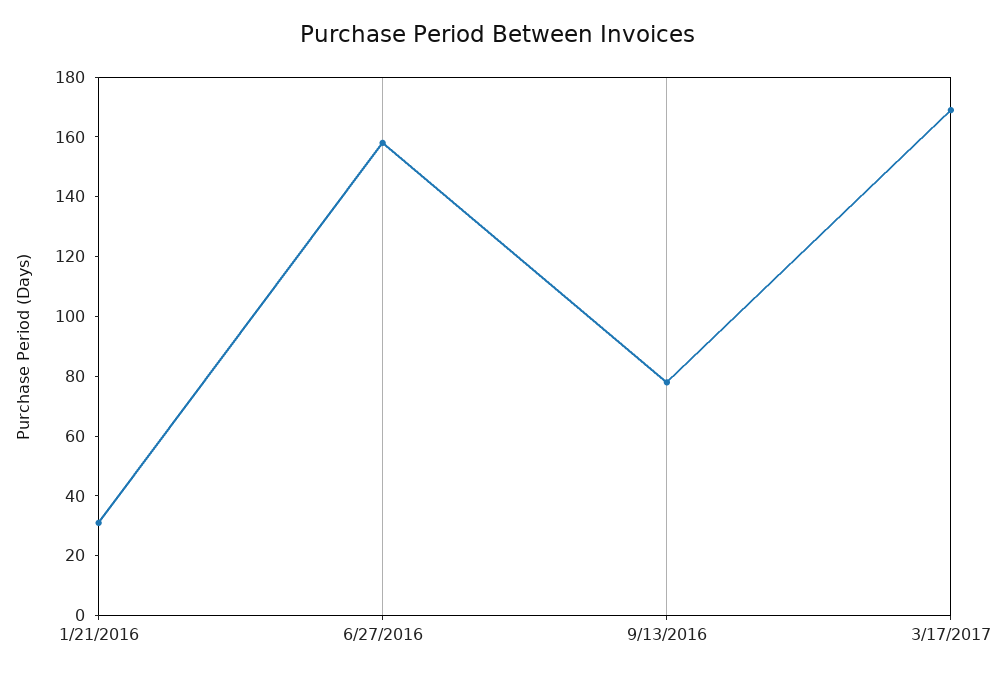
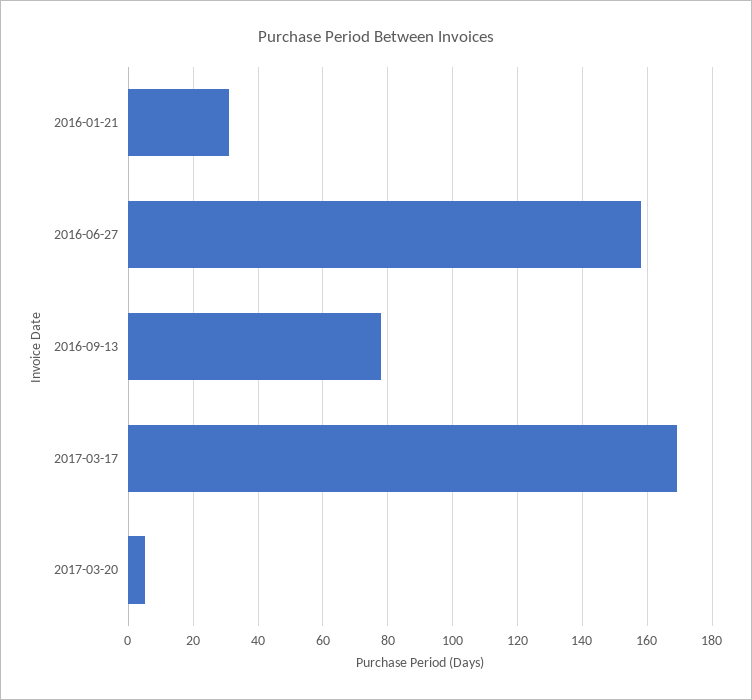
2017-03-20: none -> 5

